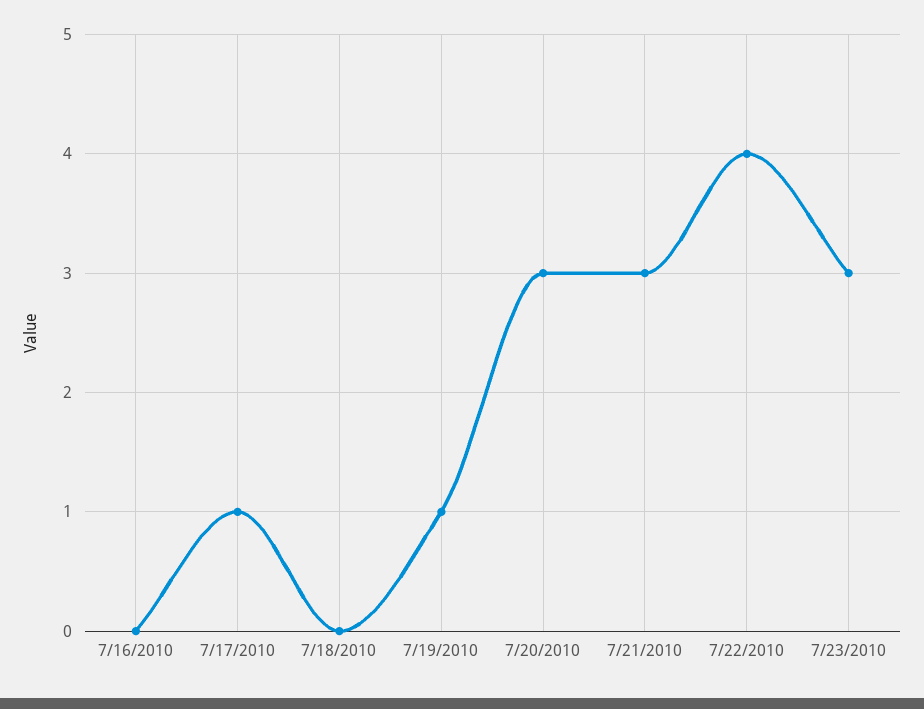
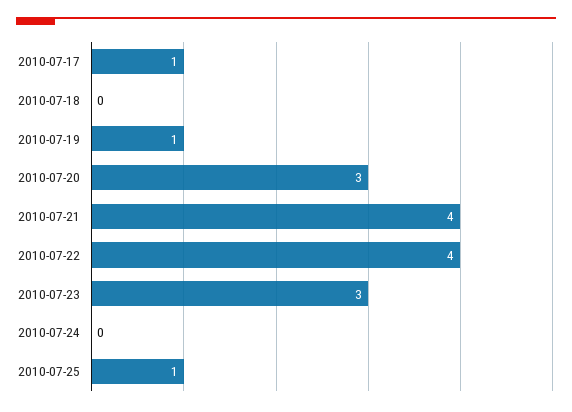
7/16/2010: 0 -> none
7/21/2010: 3 -> 4
2010-07-24: none -> 0
2010-07-25: none -> 1

